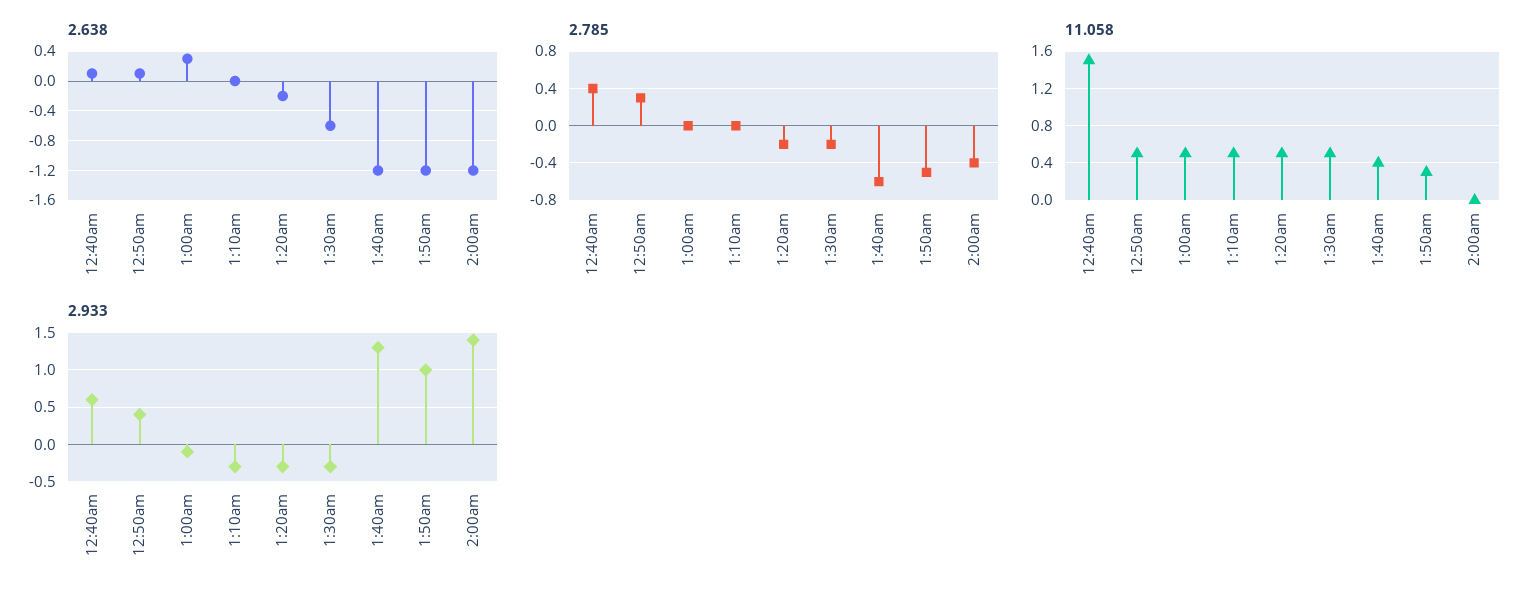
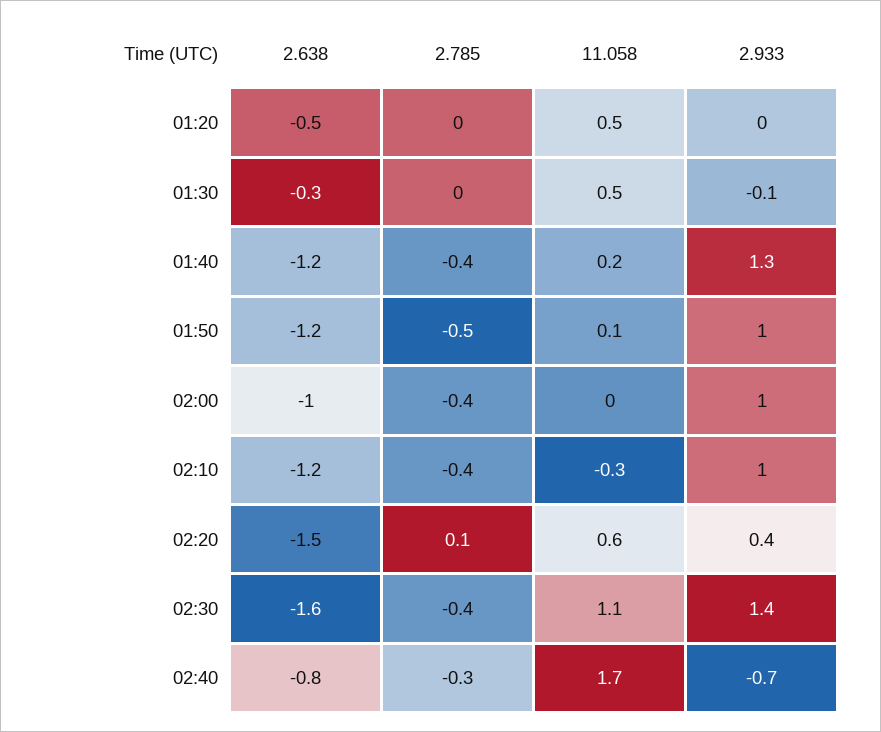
2.638, 12:40am: 0.1 -> none
2.638, 12:50am: 0.1 -> none
2.638, 1:00am: 0.3 -> none
2.638, 1:10am: 0 -> none
2.638, 1:20am: -0.2 -> -0.5
2.638, 1:30am: -0.6 -> -0.3
2.638, 2:00am: -1.2 -> -1
2.785, 12:40am: 0.4 -> none
2.785, 12:50am: 0.3 -> none
2.785, 1:00am: 0 -> none
2.785, 1:10am: 0 -> none
2.785, 1:20am: -0.2 -> 0
2.785, 1:30am: -0.2 -> 0
2.785, 1:40am: -0.6 -> -0.4
11.058, 12:40am: 1.5 -> none
11.058, 12:50am: 0.5 -> none
11.058, 1:00am: 0.5 -> none
11.058, 1:10am: 0.5 -> none
11.058, 1:40am: 0.4 -> 0.2
11.058, 1:50am: 0.3 -> 0.1
2.933, 12:40am: 0.6 -> none
2.933, 12:50am: 0.4 -> none
2.933, 1:00am: -0.1 -> none
2.933, 1:10am: -0.3 -> none
2.933, 1:20am: -0.3 -> 0
2.933, 1:30am: -0.3 -> -0.1
2.933, 2:00am: 1.4 -> 1
2.638, 02:10: none -> -1.2
2.785, 02:10: none -> -0.4
11.058, 02:10: none -> -0.3
2.933, 02:10: none -> 1
2.638, 02:20: none -> -1.5
2.785, 02:20: none -> 0.1
11.058, 02:20: none -> 0.6
2.933, 02:20: none -> 0.4
2.638, 02:30: none -> -1.6
2.785, 02:30: none -> -0.4
11.058, 02:30: none -> 1.1
2.933, 02:30: none -> 1.4
2.638, 02:40: none -> -0.8
2.785, 02:40: none -> -0.3
11.058, 02:40: none -> 1.7
2.933, 02:40: none -> -0.7

